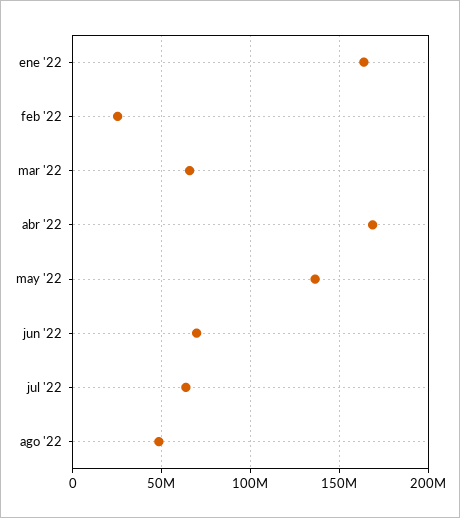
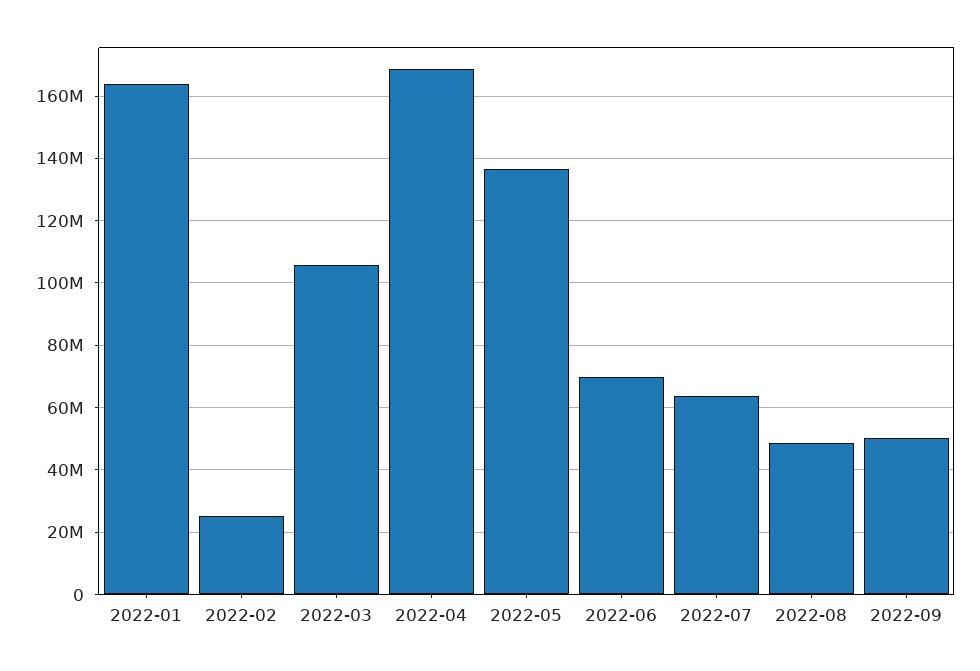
mar '22: 65000000 -> 106000000
2022-09: none -> 50000000

